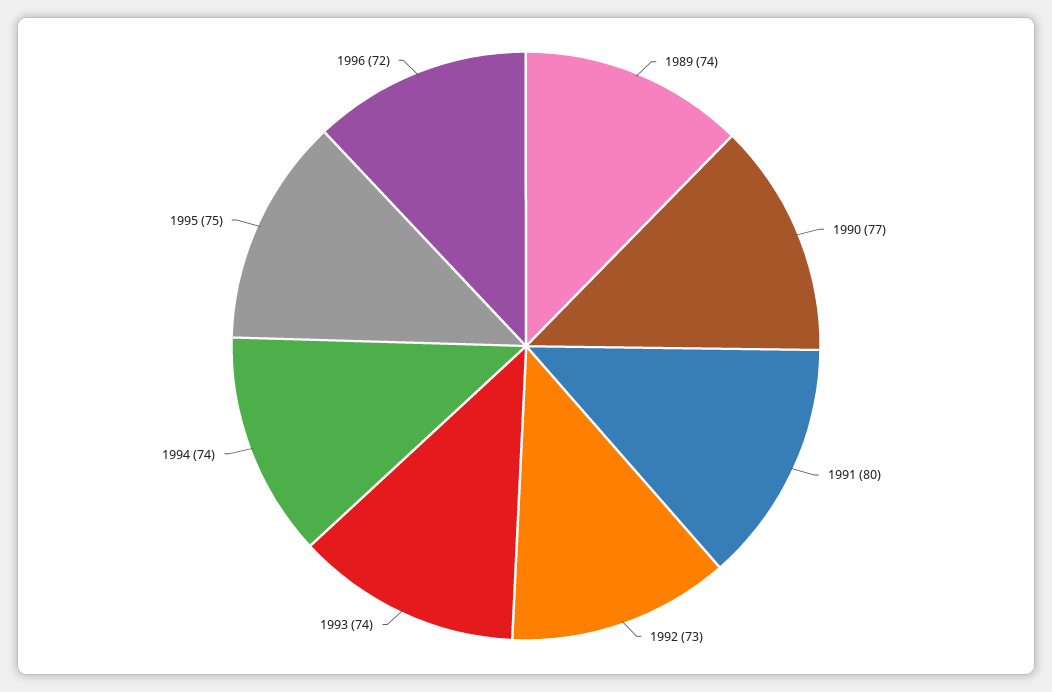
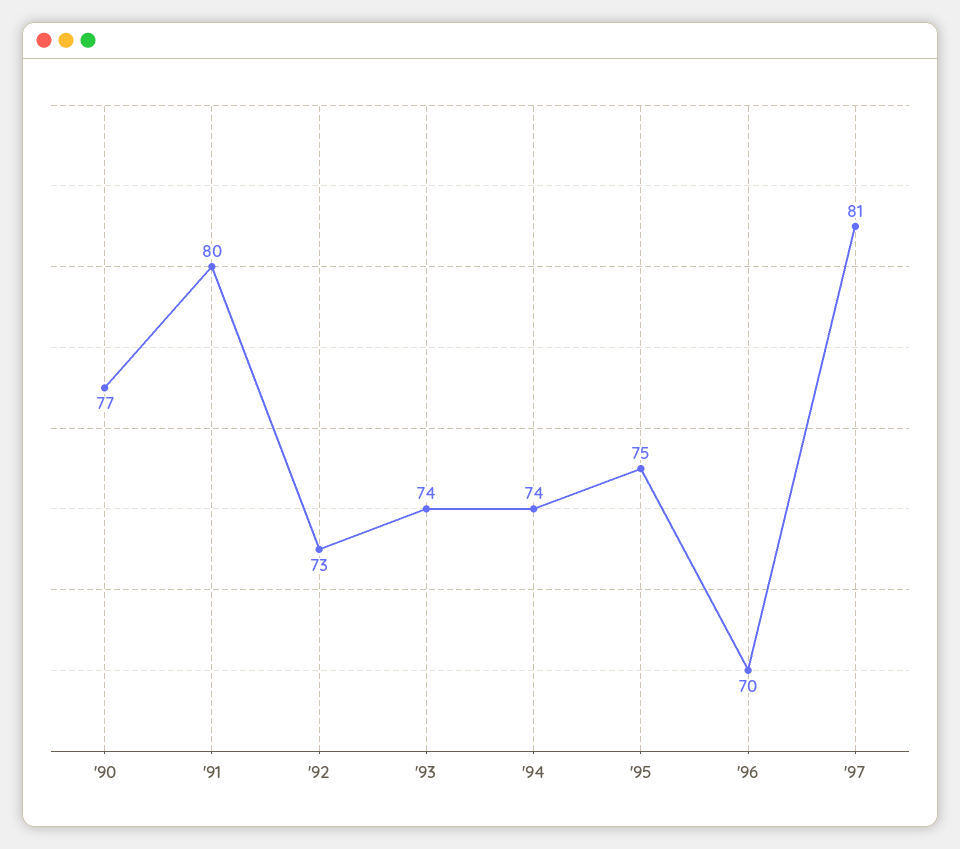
1989: 74 -> none
1996: 72 -> 70
'97: none -> 81

